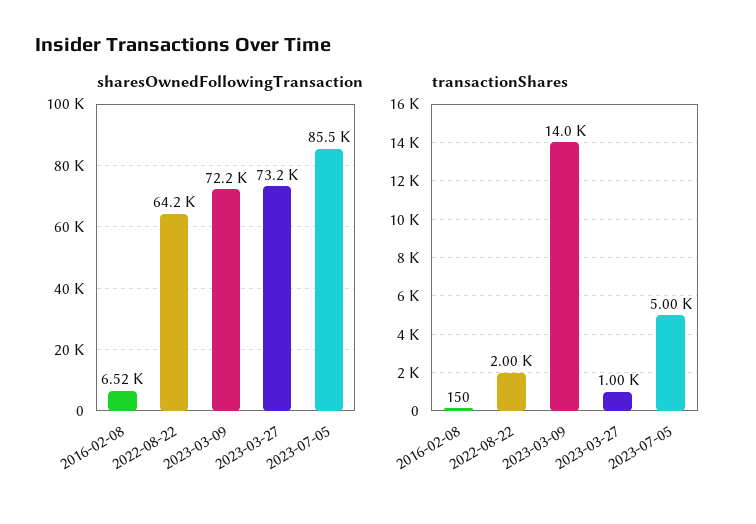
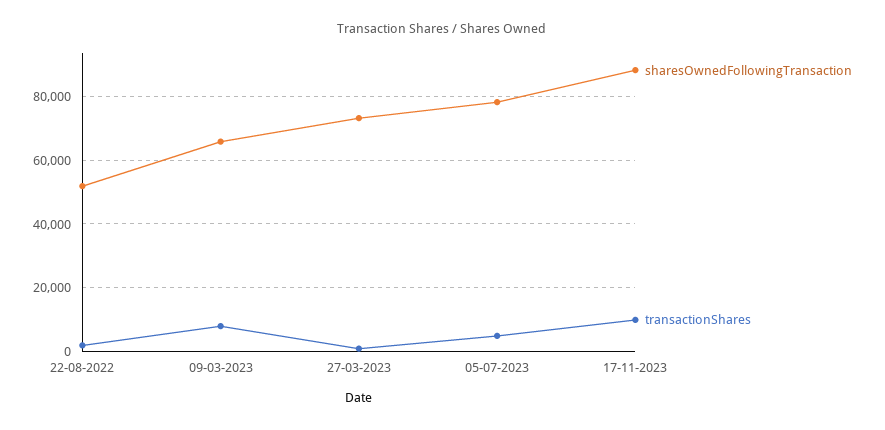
sharesOwnedFollowingTransaction, 2016-02-08: 6520 -> none
sharesOwnedFollowingTransaction, 2022-08-22: 64200 -> 52000
sharesOwnedFollowingTransaction, 2023-03-09: 72200 -> 66000
sharesOwnedFollowingTransaction, 2023-07-05: 85500 -> 78000
transactionShares, 2016-02-08: 150 -> none
transactionShares, 2023-03-09: 14000 -> 8000
sharesOwnedFollowingTransaction, 17-11-2023: none -> 88000
transactionShares, 17-11-2023: none -> 10000

